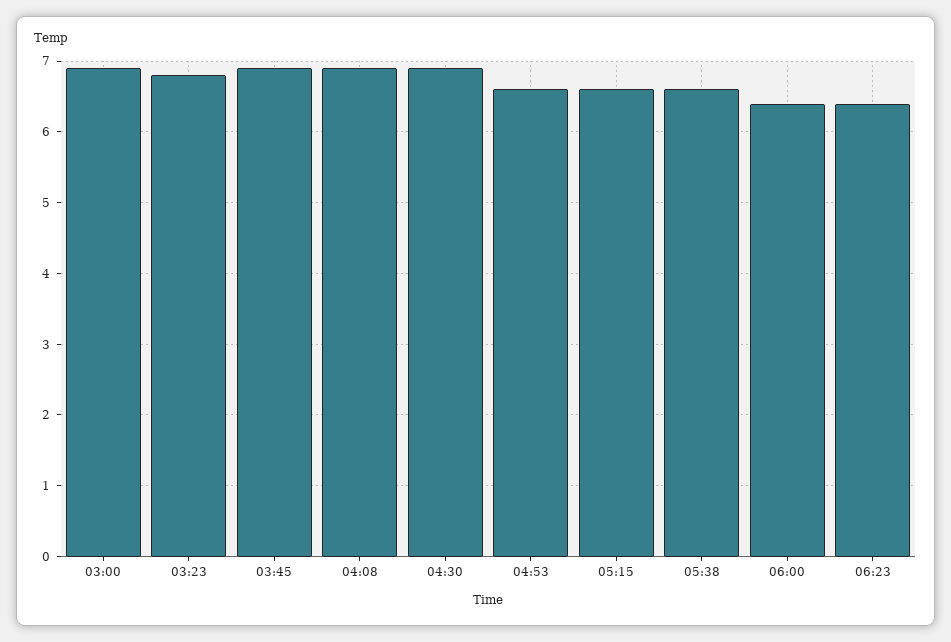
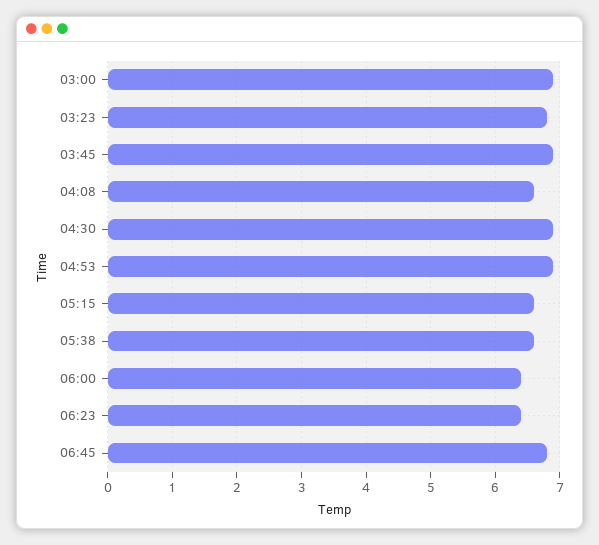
04:08: 6.9 -> 6.6
04:53: 6.6 -> 6.9
06:45: none -> 6.8

